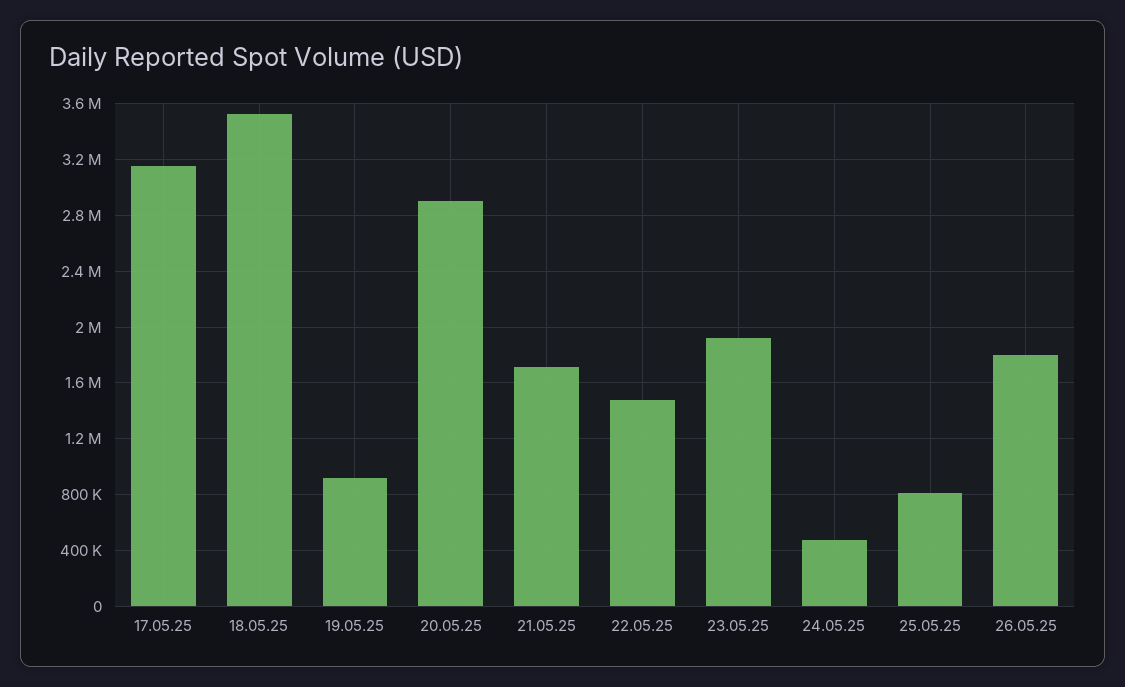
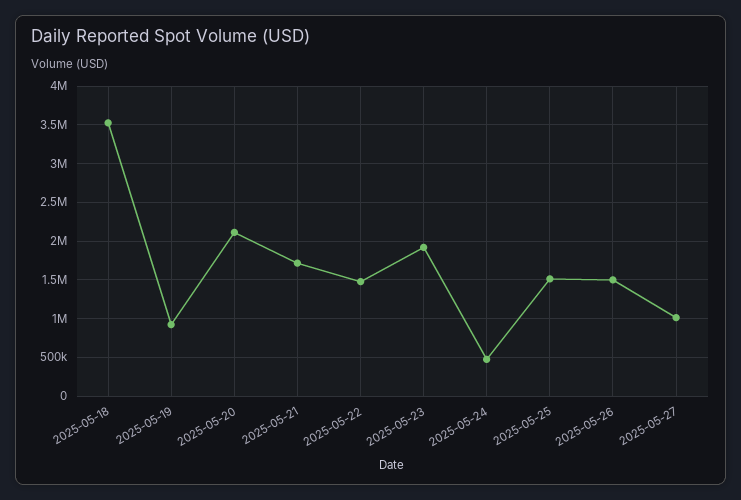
17.05.25: 3150000 -> none
20.05.25: 2900000 -> 2100000
25.05.25: 800000 -> 1500000
26.05.25: 1800000 -> 1500000
2025-05-27: none -> 1000000

